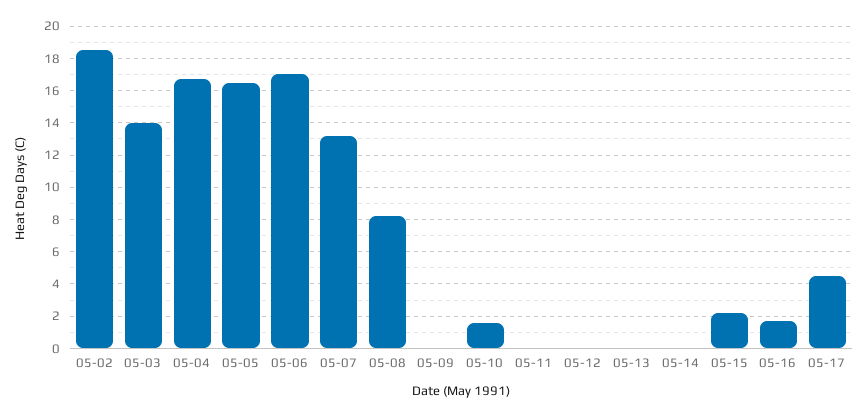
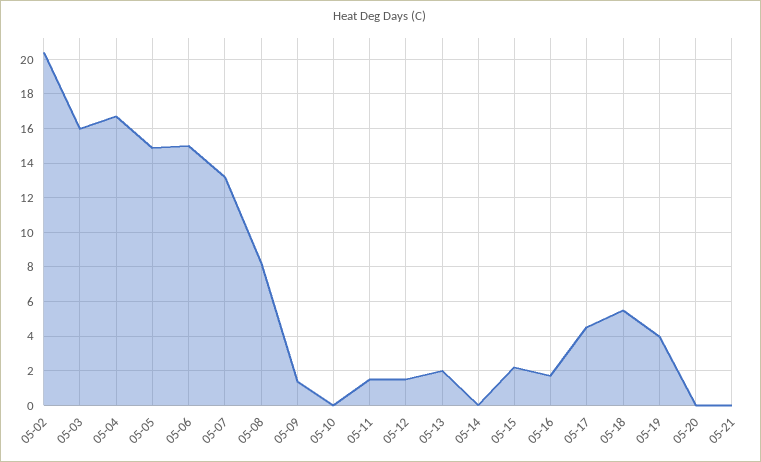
05-02: 18.5 -> 20.5
05-03: 14 -> 16
05-05: 16.5 -> 15
05-06: 17 -> 15
05-09: 0 -> 1.5
05-10: 1.5 -> 0
05-11: 0 -> 1.5
05-12: 0 -> 1.5
05-13: 0 -> 2
05-18: none -> 5.5
05-19: none -> 4
05-20: none -> 0
05-21: none -> 0

